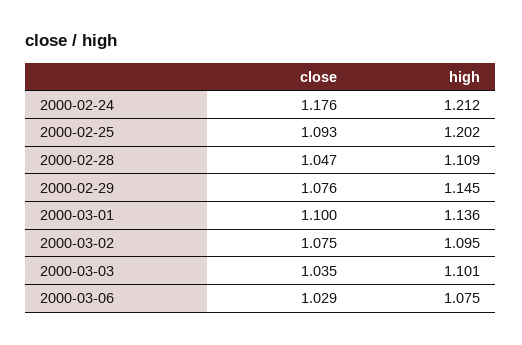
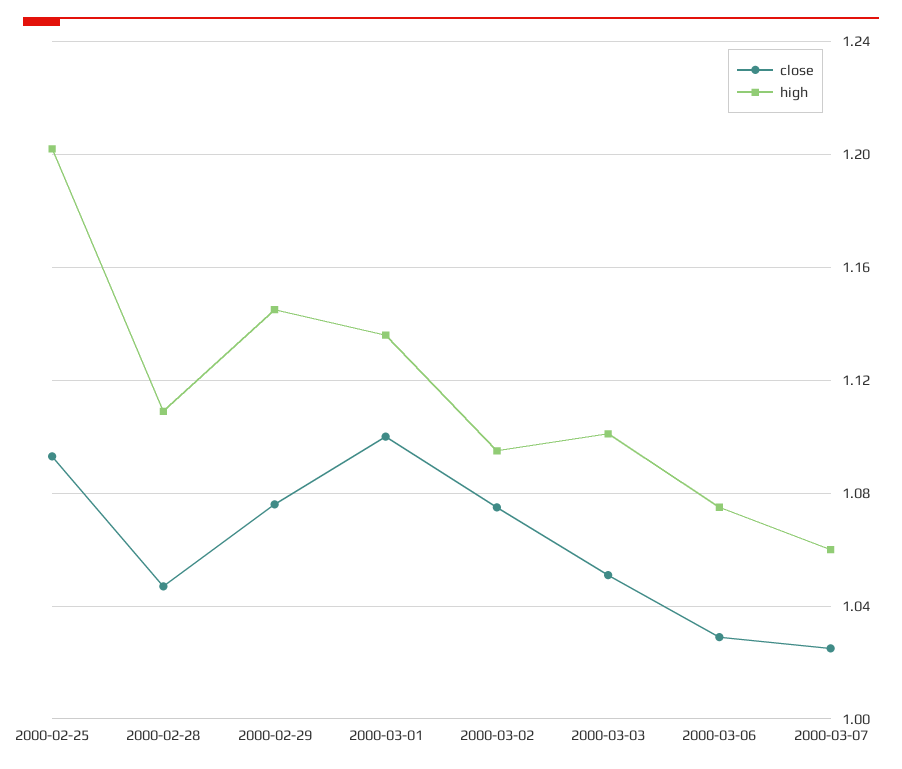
close, 2000-02-24: 1.176 -> none
high, 2000-02-24: 1.212 -> none
close, 2000-03-03: 1.035 -> 1.05
close, 2000-03-07: none -> 1.025
high, 2000-03-07: none -> 1.06

